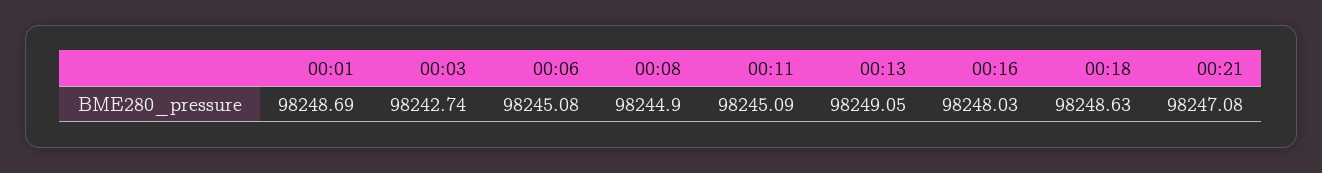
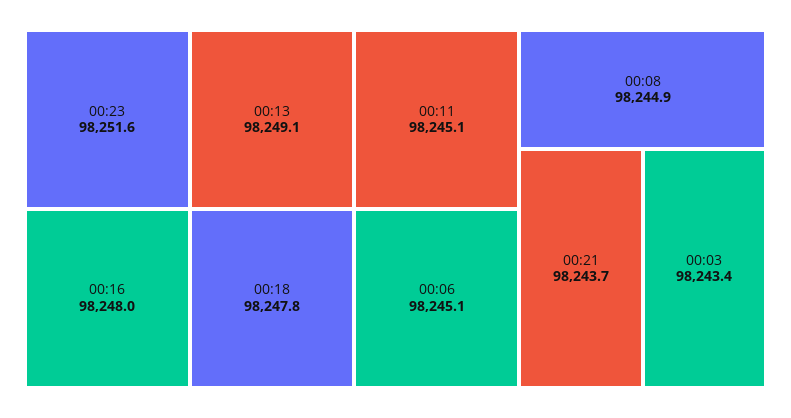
00:01: 98248.69 -> none
00:03: 98242.74 -> 98243.4
00:18: 98248.63 -> 98247.8
00:21: 98247.08 -> 98243.7
00:23: none -> 98251.6

